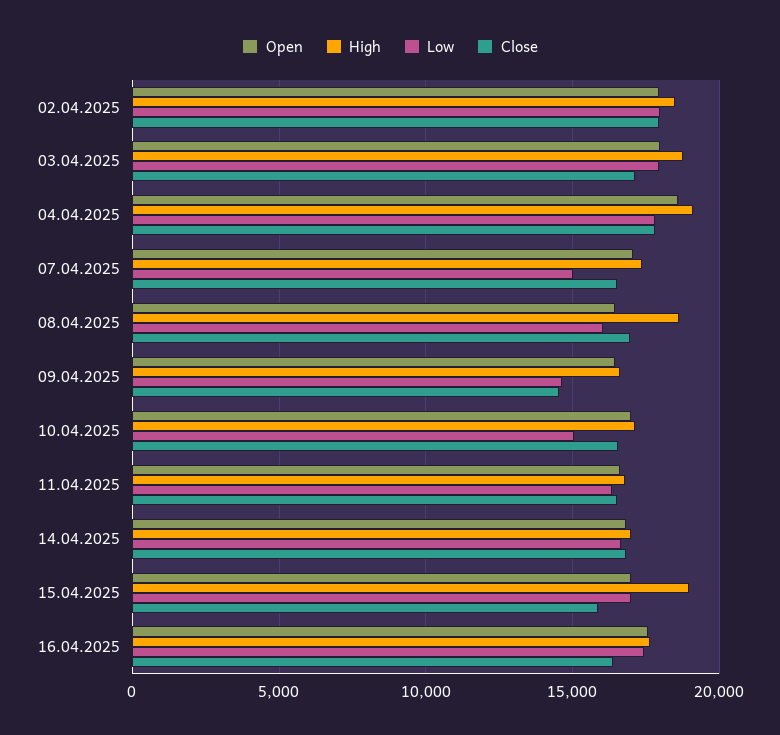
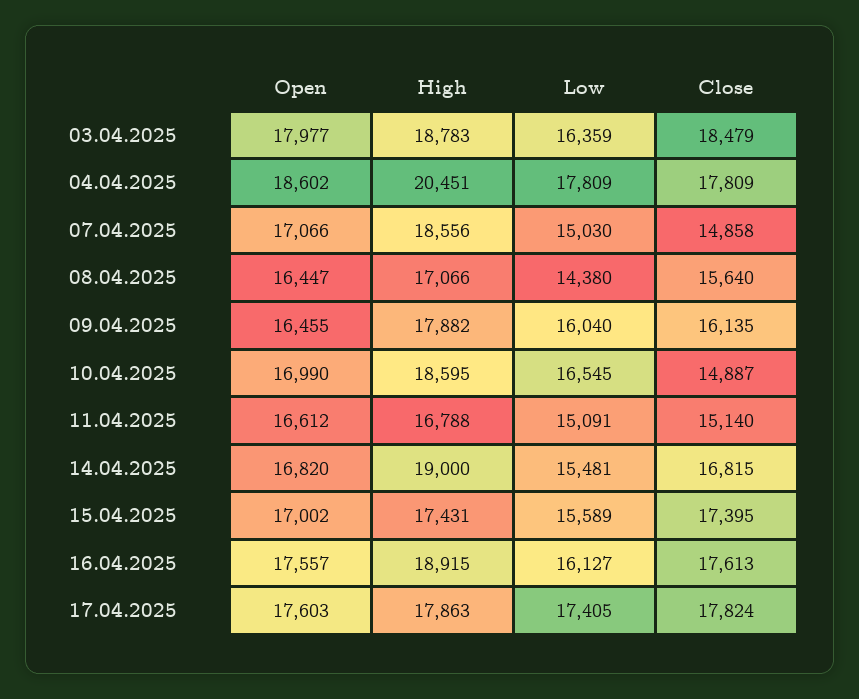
Open, 02.04.2025: 18000 -> none
High, 02.04.2025: 18500 -> none
Low, 02.04.2025: 18000 -> none
Close, 02.04.2025: 18000 -> none
Low, 03.04.2025: 18000 -> 16359
Close, 03.04.2025: 17000 -> 18479
High, 04.04.2025: 19000 -> 20451
High, 07.04.2025: 17500 -> 18556
Close, 07.04.2025: 16500 -> 14858
High, 08.04.2025: 18500 -> 17066
Low, 08.04.2025: 16000 -> 14380
Close, 08.04.2025: 17000 -> 15640
High, 09.04.2025: 16500 -> 17882
Low, 09.04.2025: 14500 -> 16040
Close, 09.04.2025: 14500 -> 16135
High, 10.04.2025: 17000 -> 18595
Low, 10.04.2025: 15000 -> 16545
Close, 10.04.2025: 16500 -> 14887
Low, 11.04.2025: 16500 -> 15091
Close, 11.04.2025: 16500 -> 15140
High, 14.04.2025: 17000 -> 19000
Low, 14.04.2025: 16500 -> 15481
High, 15.04.2025: 19000 -> 17431
Low, 15.04.2025: 17000 -> 15589
Close, 15.04.2025: 16000 -> 17395
High, 16.04.2025: 17500 -> 18915
Low, 16.04.2025: 17500 -> 16127
Close, 16.04.2025: 16500 -> 17613
Open, 17.04.2025: none -> 17603
High, 17.04.2025: none -> 17863
Low, 17.04.2025: none -> 17405
Close, 17.04.2025: none -> 17824

